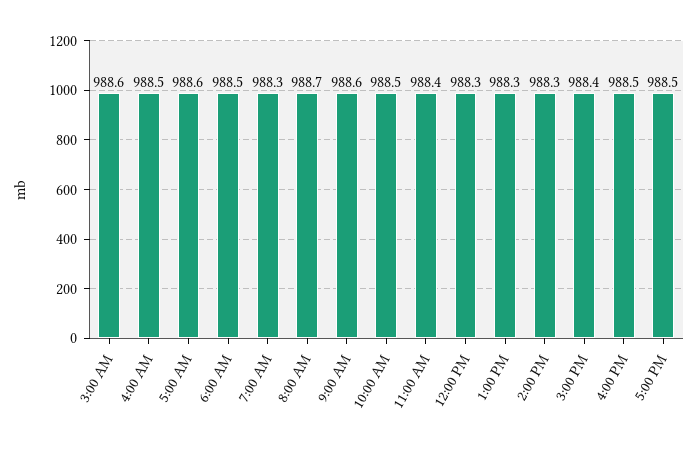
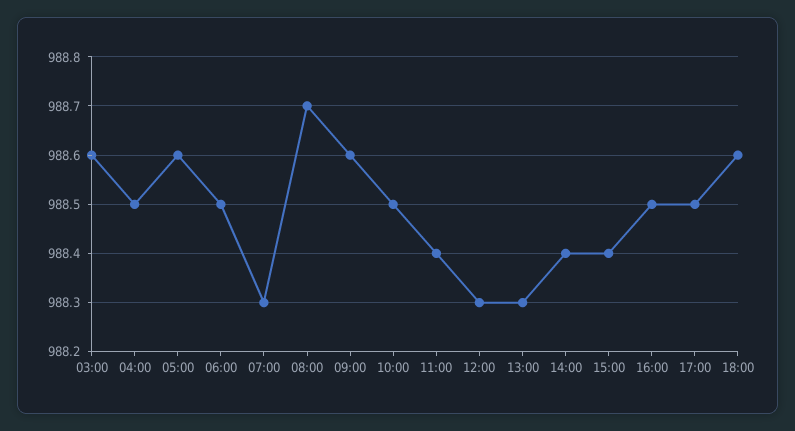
2:00 PM: 988.3 -> 988.4
18:00: none -> 988.6

